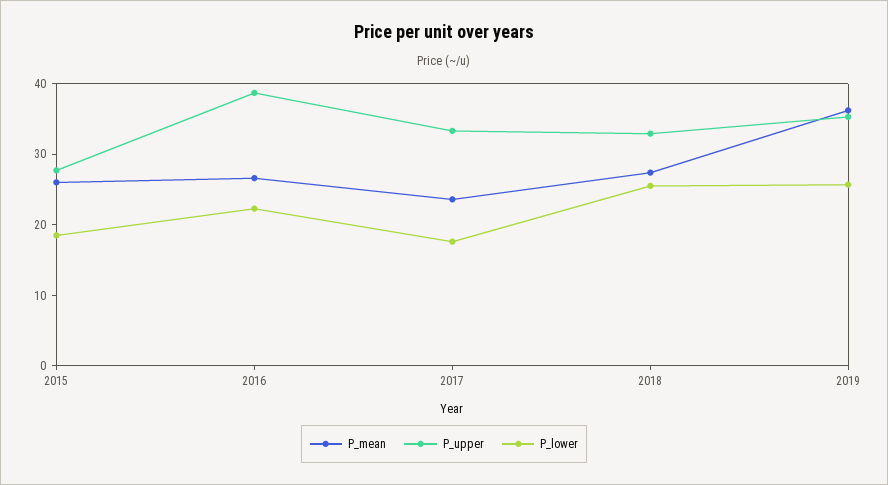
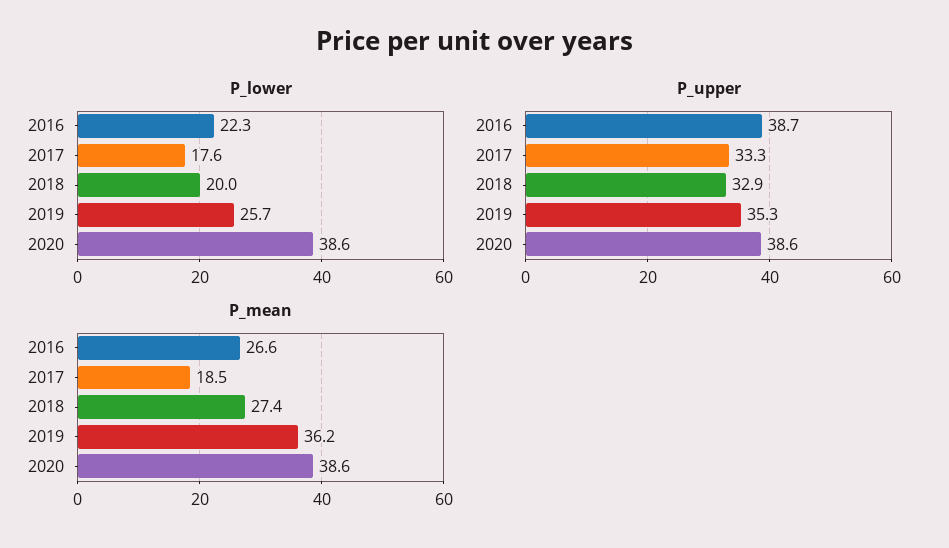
P_mean, 2015: 26 -> none
P_upper, 2015: 28 -> none
P_lower, 2015: 18 -> none
P_mean, 2017: 24 -> 18.5
P_lower, 2018: 26 -> 20
P_lower, 2020: none -> 38.6
P_upper, 2020: none -> 38.6
P_mean, 2020: none -> 38.6

